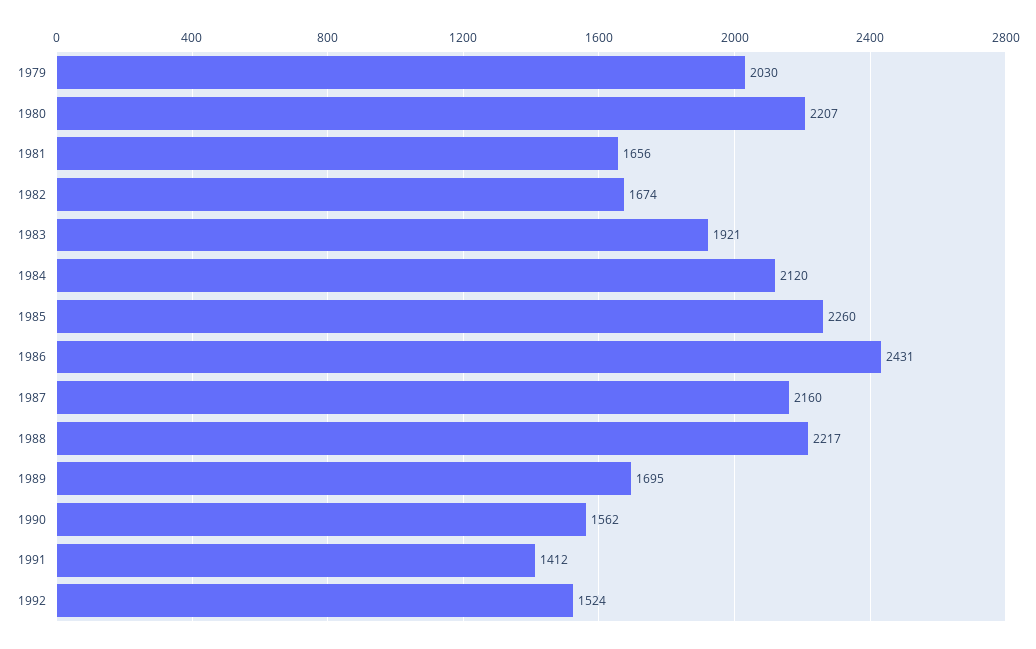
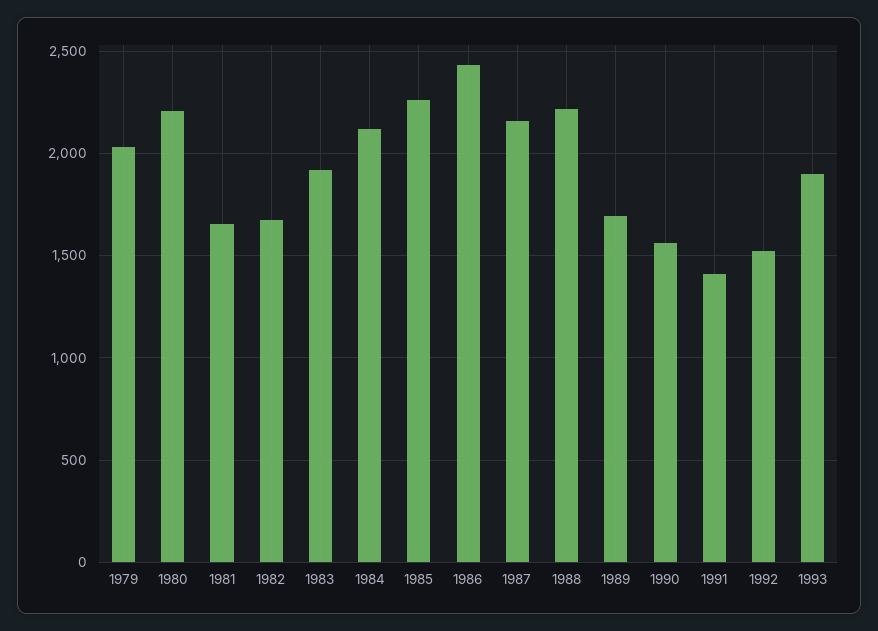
1993: none -> 1900

